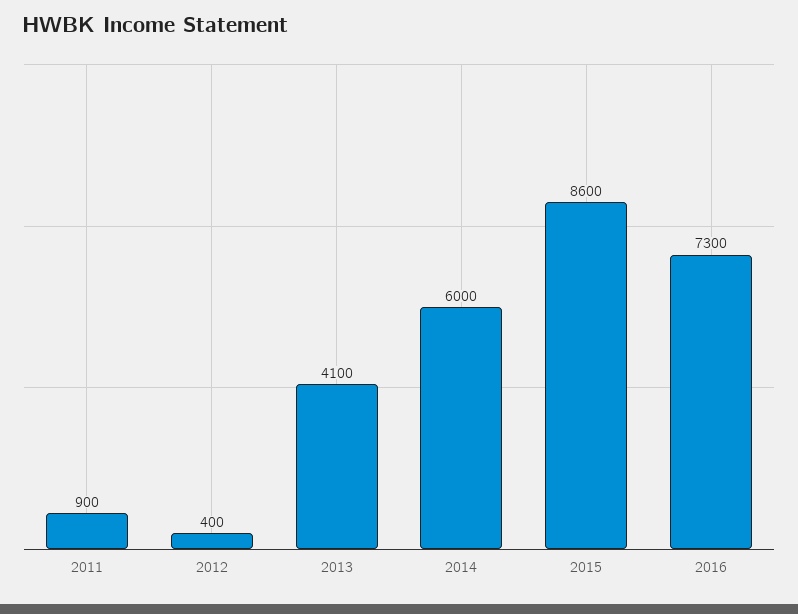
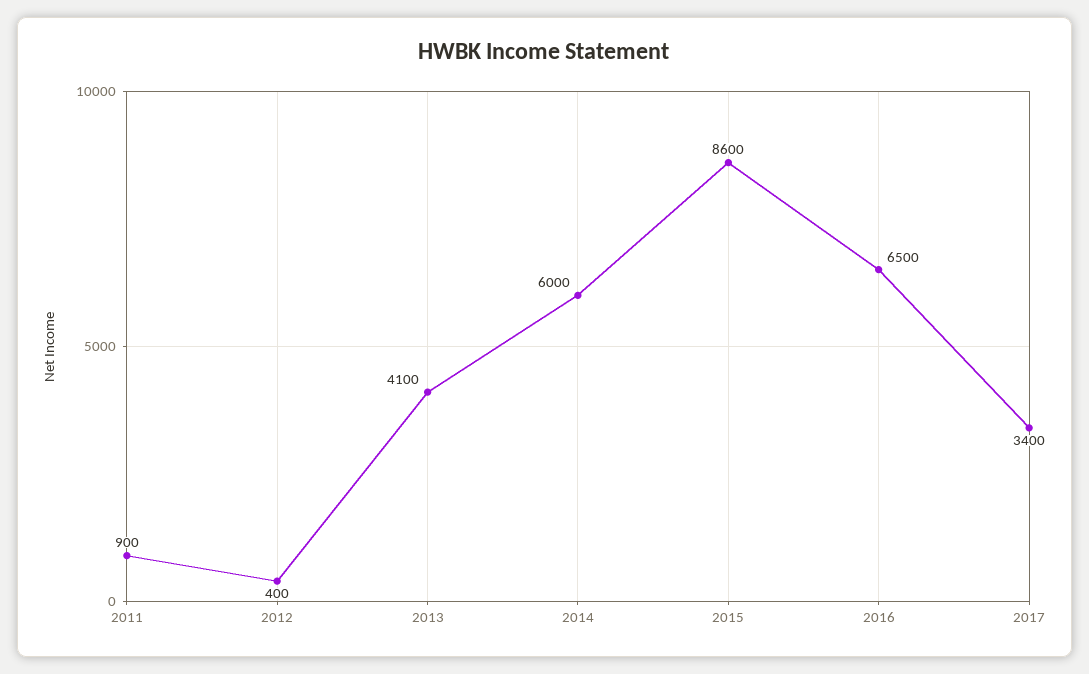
2016: 7300 -> 6500
2017: none -> 3400

